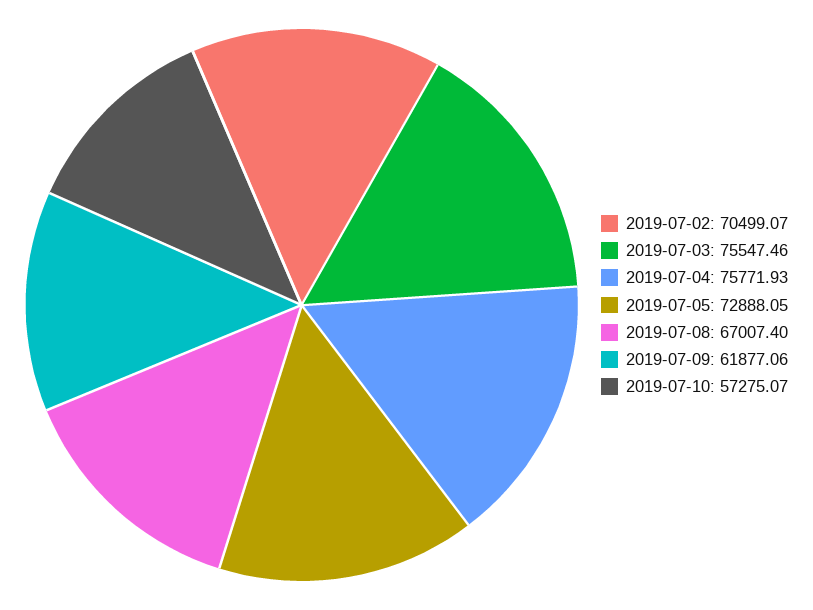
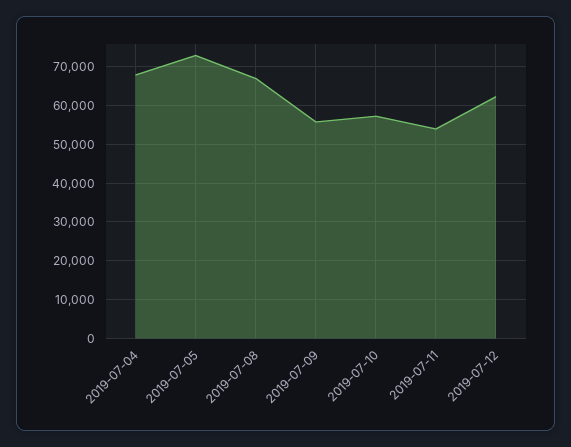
2019-07-02: 70499.07 -> none
2019-07-03: 75547.46 -> none
2019-07-04: 75771.93 -> 68000
2019-07-09: 61877.06 -> 56000
2019-07-11: none -> 54000
2019-07-12: none -> 62000

